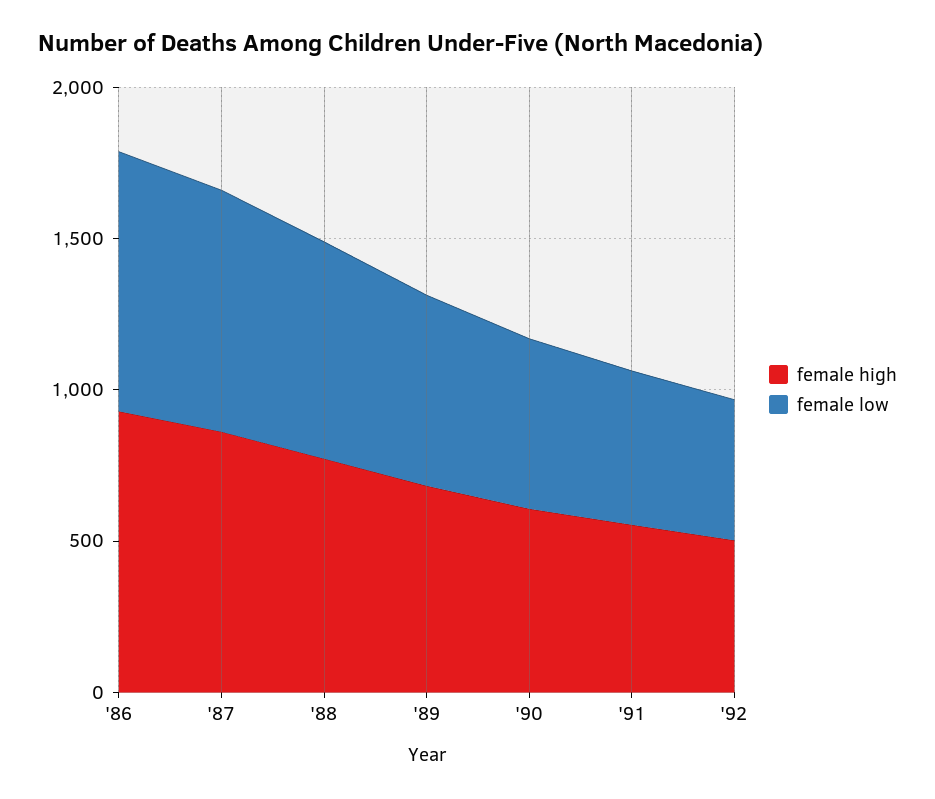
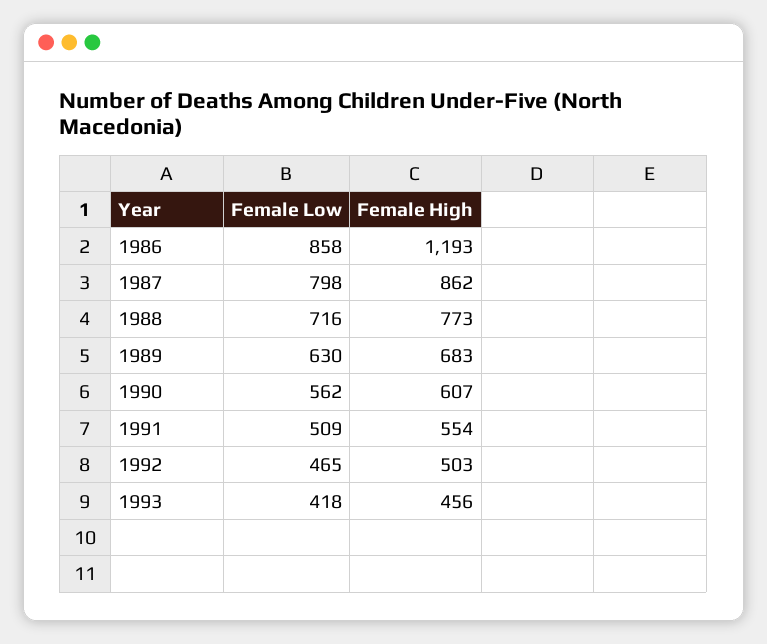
female high, '86: 900 -> 1193
female low, 1993: none -> 418
female high, 1993: none -> 456

